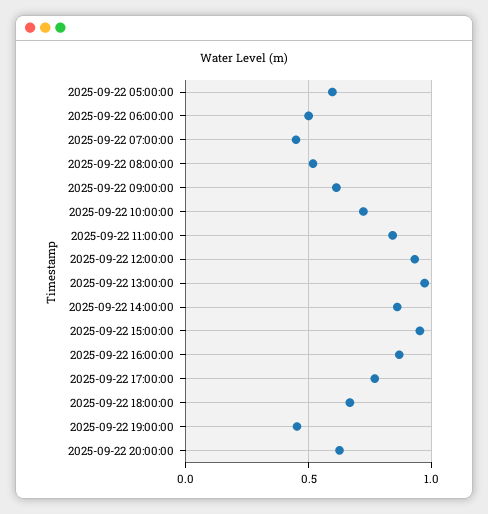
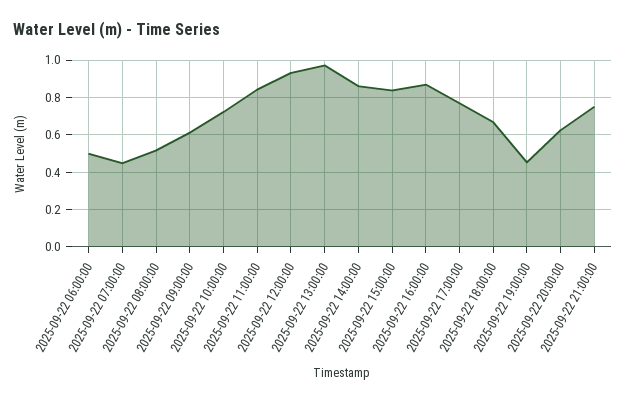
2025-09-22 05:00:00: 0.6 -> none
2025-09-22 15:00:00: 0.95 -> 0.85
2025-09-22 21:00:00: none -> 0.75

